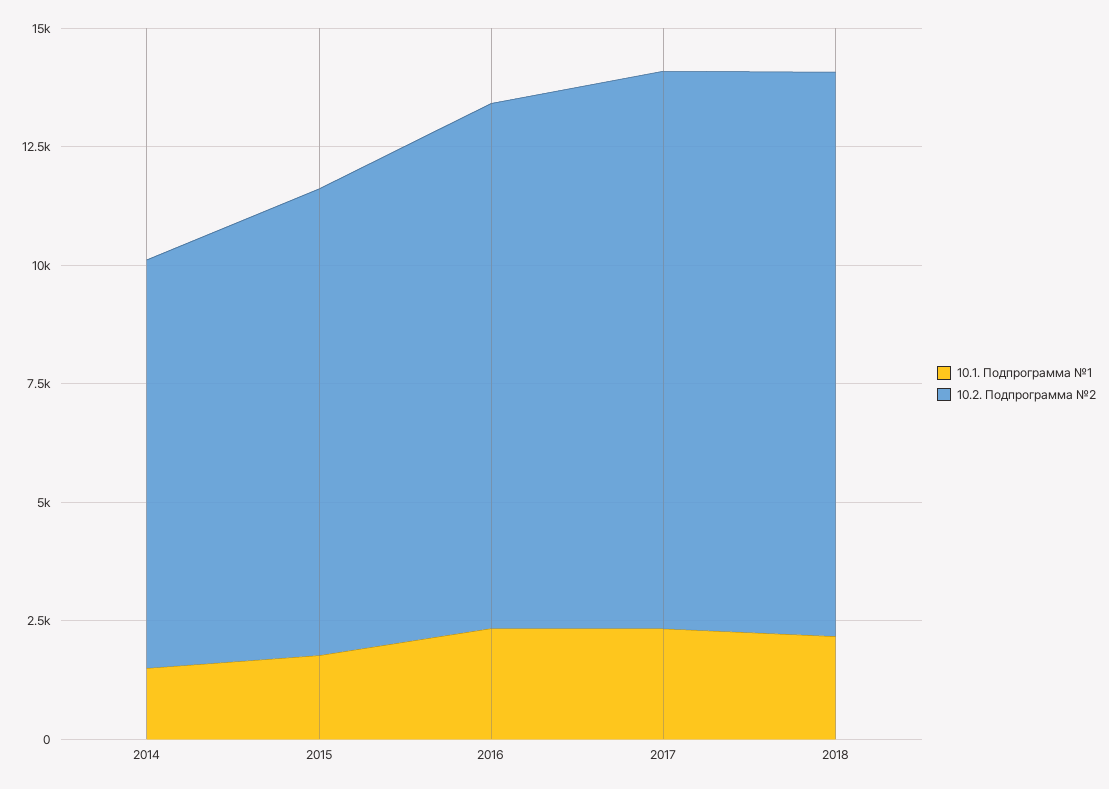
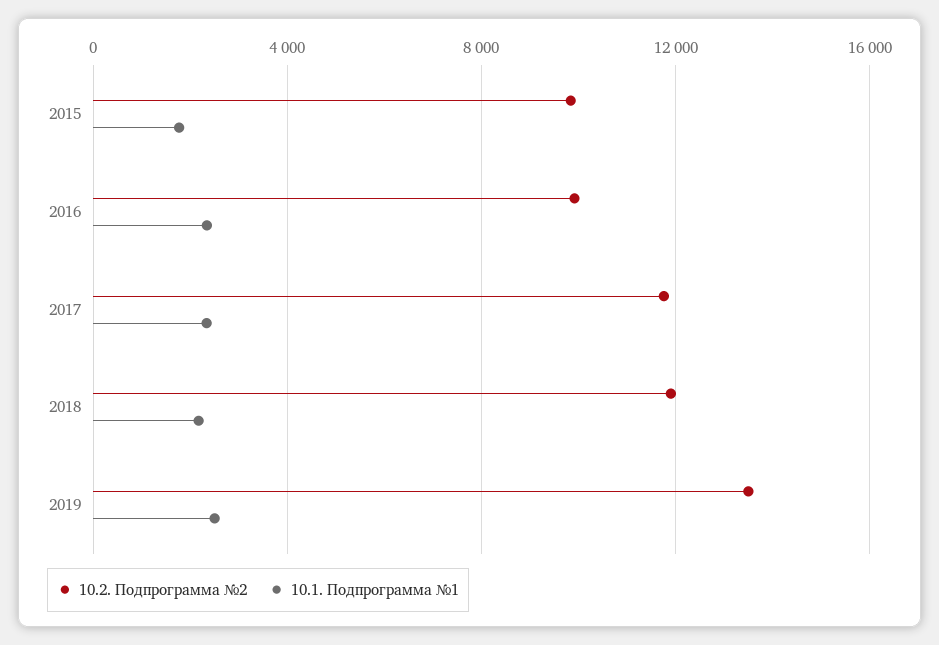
10.1. Подпрограмма №1, 2014: 1500 -> none
10.2. Подпрограмма №2, 2014: 8500 -> none
10.2. Подпрограмма №2, 2016: 11000 -> 10000
10.2. Подпрограмма №2, 2019: none -> 13500
10.1. Подпрограмма №1, 2019: none -> 2500

